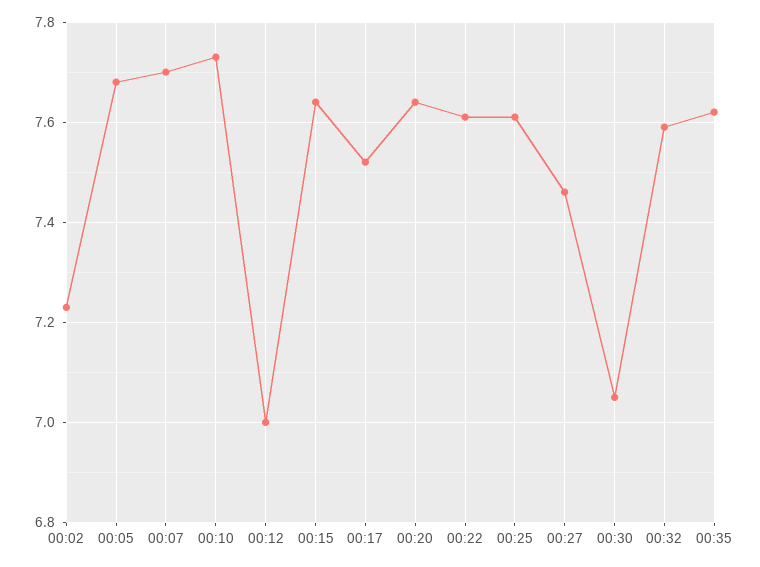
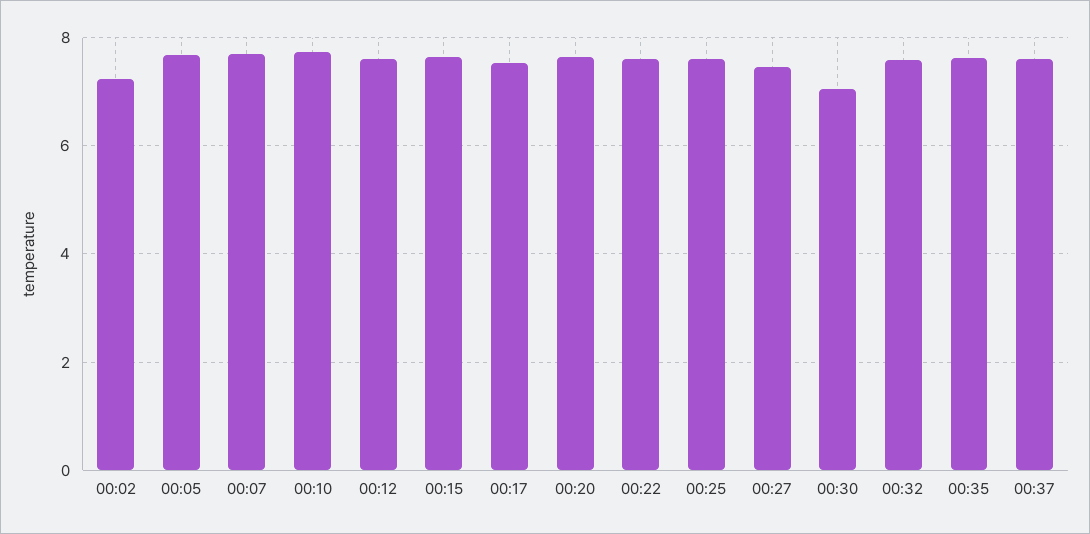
00:12: 7 -> 7.6
00:37: none -> 7.6

